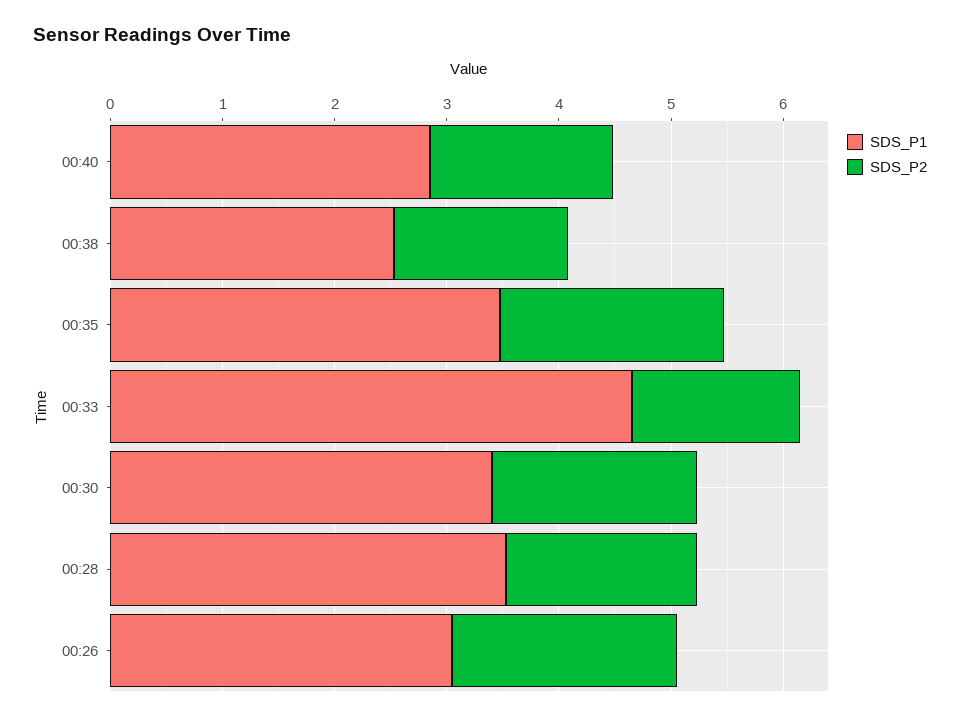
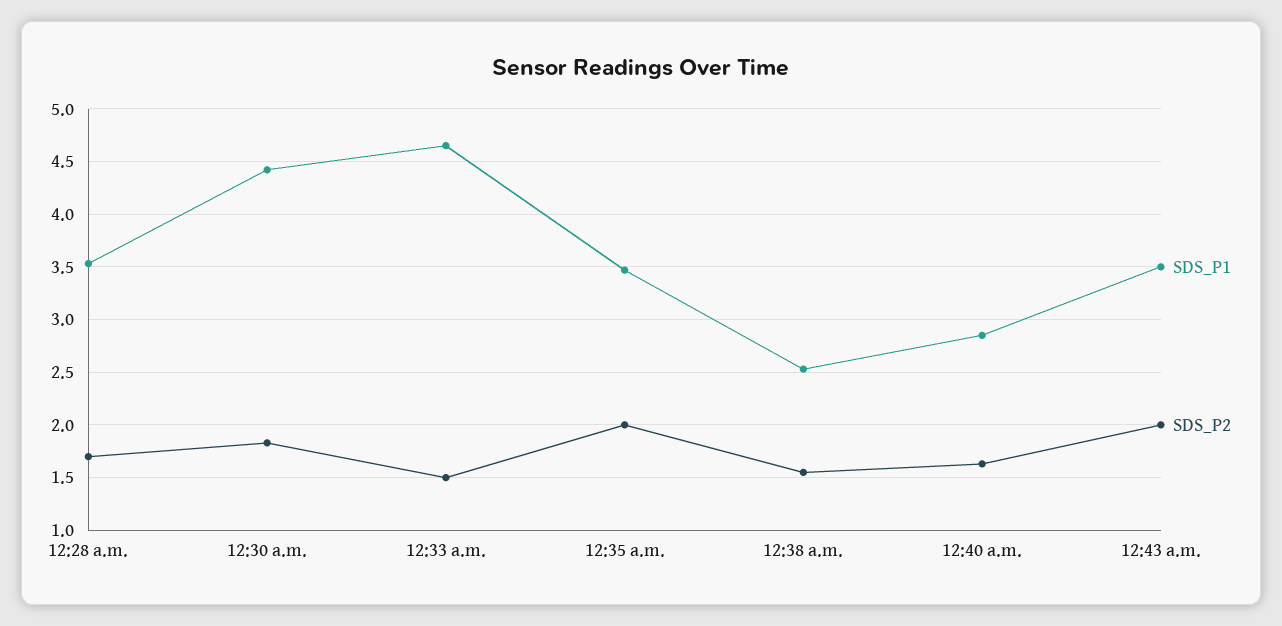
SDS_P1, 00:30: 3.4 -> 4.4
SDS_P1, 00:26: 3 -> none
SDS_P2, 00:26: 2 -> none
SDS_P1, 12:43 a.m.: none -> 3.5
SDS_P2, 12:43 a.m.: none -> 2

